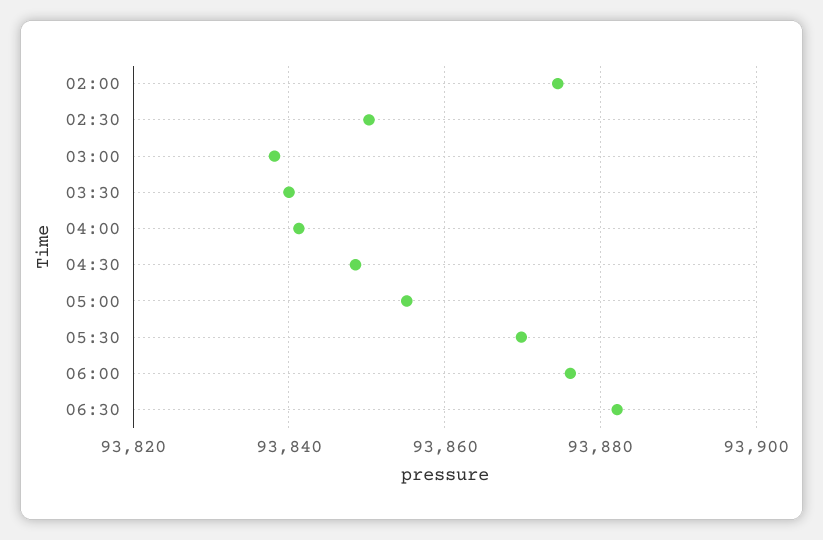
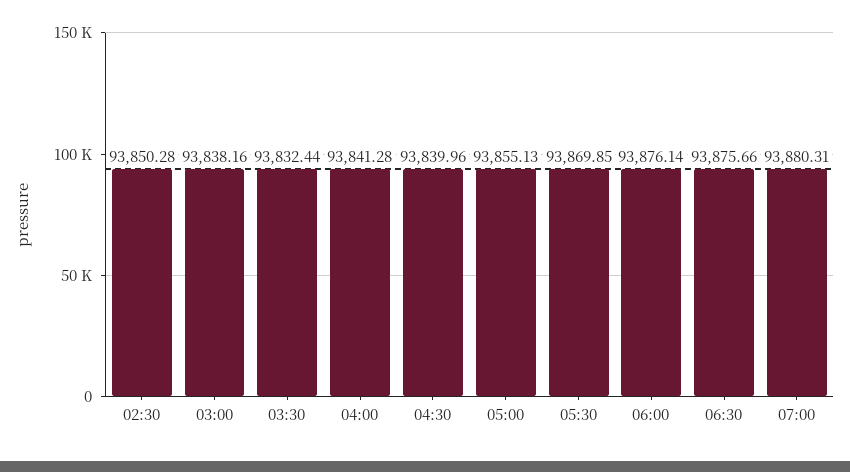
02:00: 93874 -> none
03:30: 93840 -> 93832.44
04:30: 93848 -> 93839.96
06:30: 93882 -> 93875.66
07:00: none -> 93880.31

